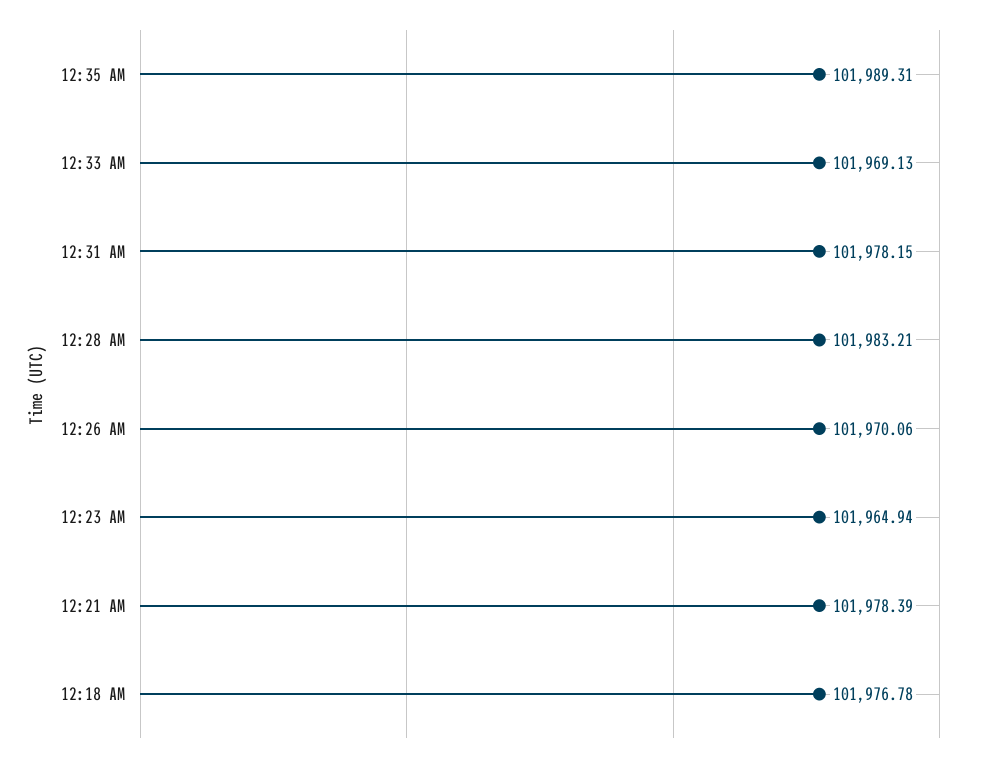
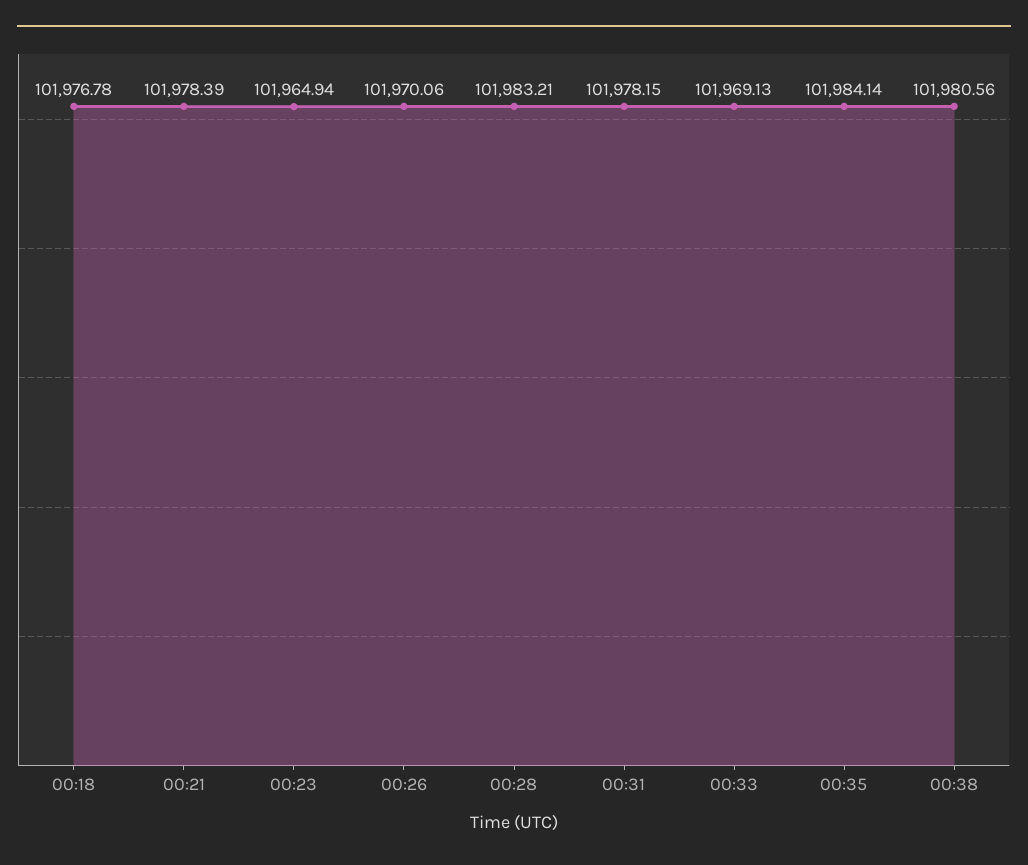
12:35 AM: 101989.31 -> 101984.14
00:38: none -> 101980.56

